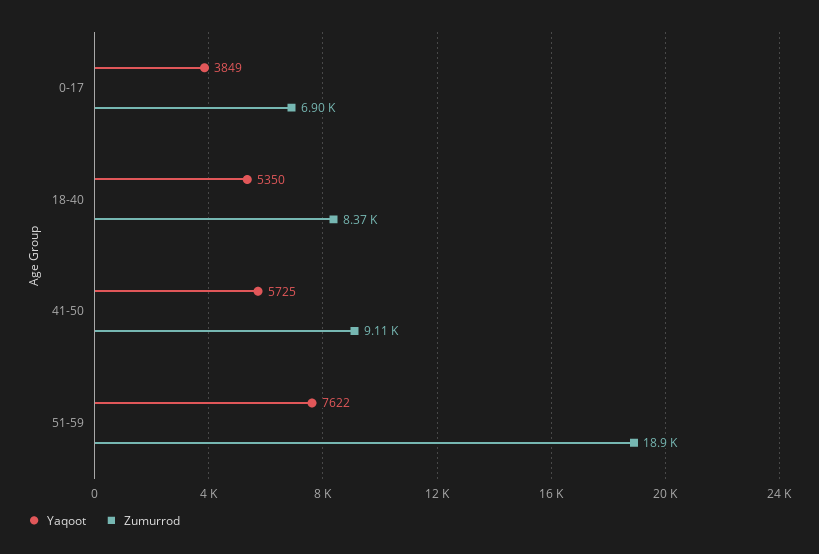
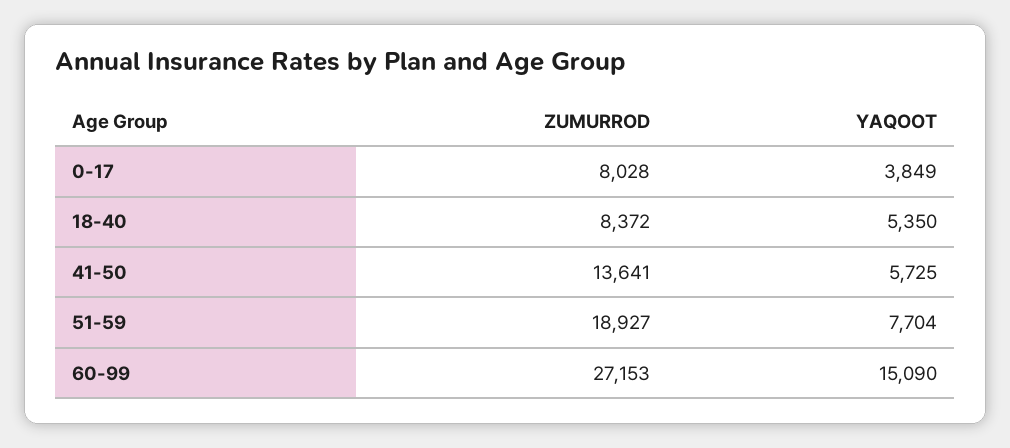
Zumurrod, 0-17: 6900 -> 8028
Zumurrod, 41-50: 9110 -> 13641
Yaqoot, 51-59: 7622 -> 7704
Zumurrod, 60-99: none -> 27153
Yaqoot, 60-99: none -> 15090

